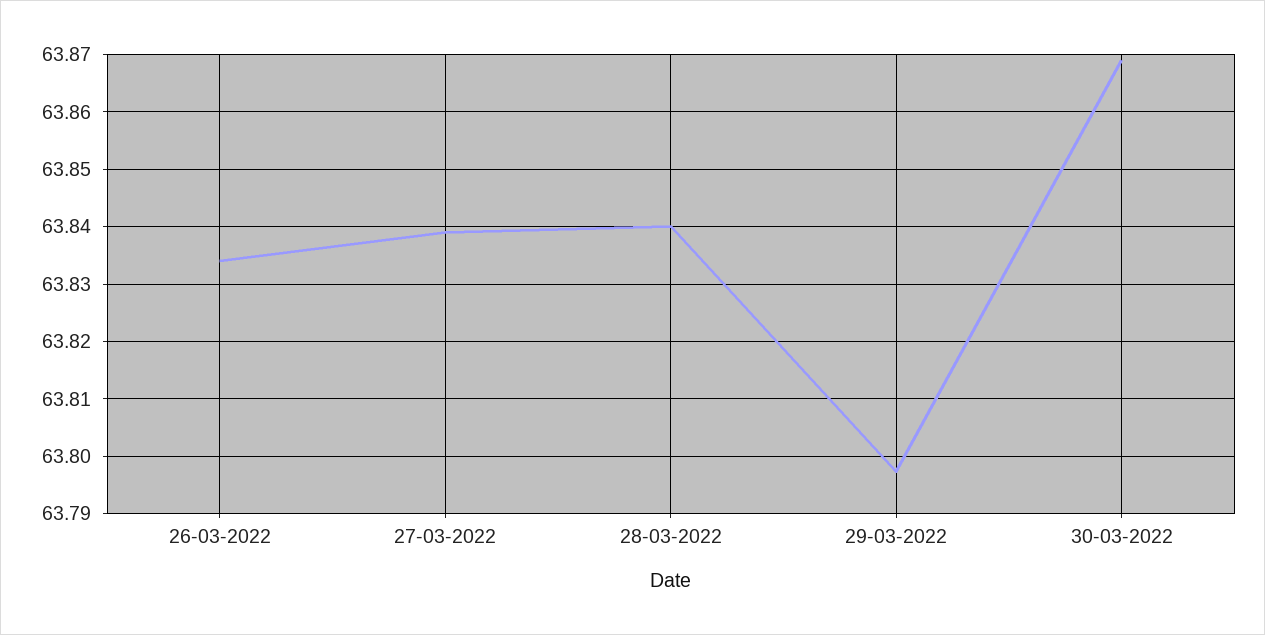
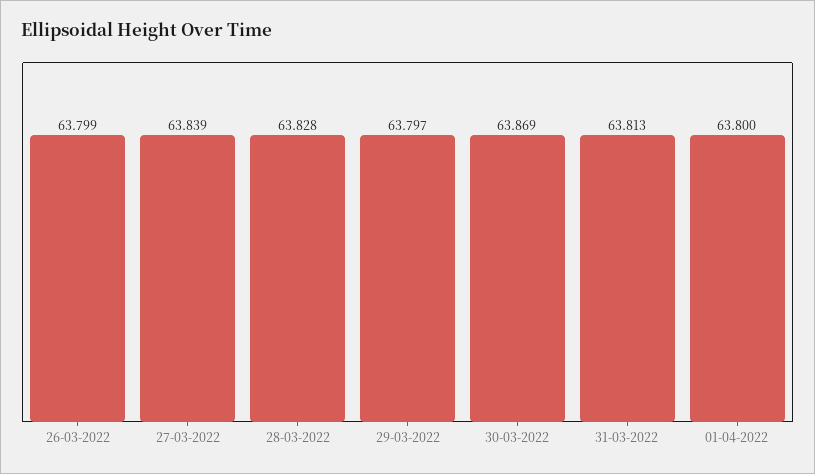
26-03-2022: 63.834 -> 63.799
28-03-2022: 63.84 -> 63.828
31-03-2022: none -> 63.813
01-04-2022: none -> 63.8

